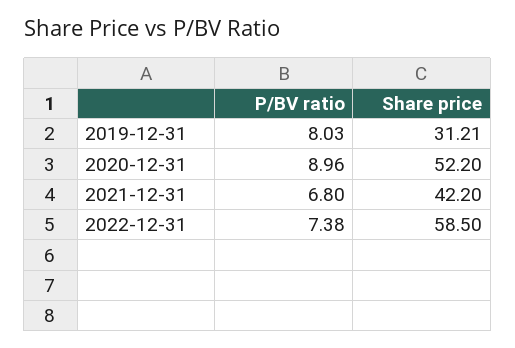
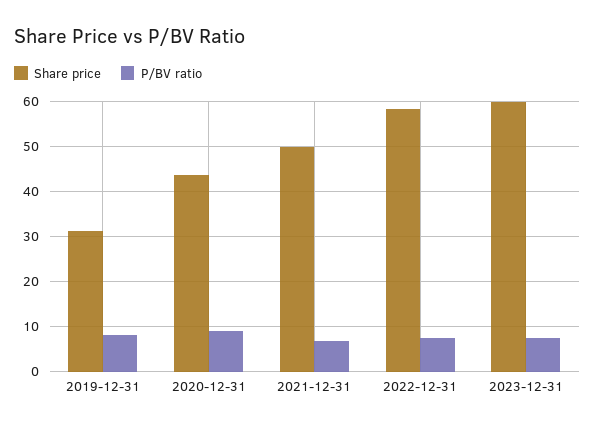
Share price, 2020-12-31: 52.2 -> 44
Share price, 2021-12-31: 42.2 -> 50
Share price, 2023-12-31: none -> 60
P/BV ratio, 2023-12-31: none -> 8

